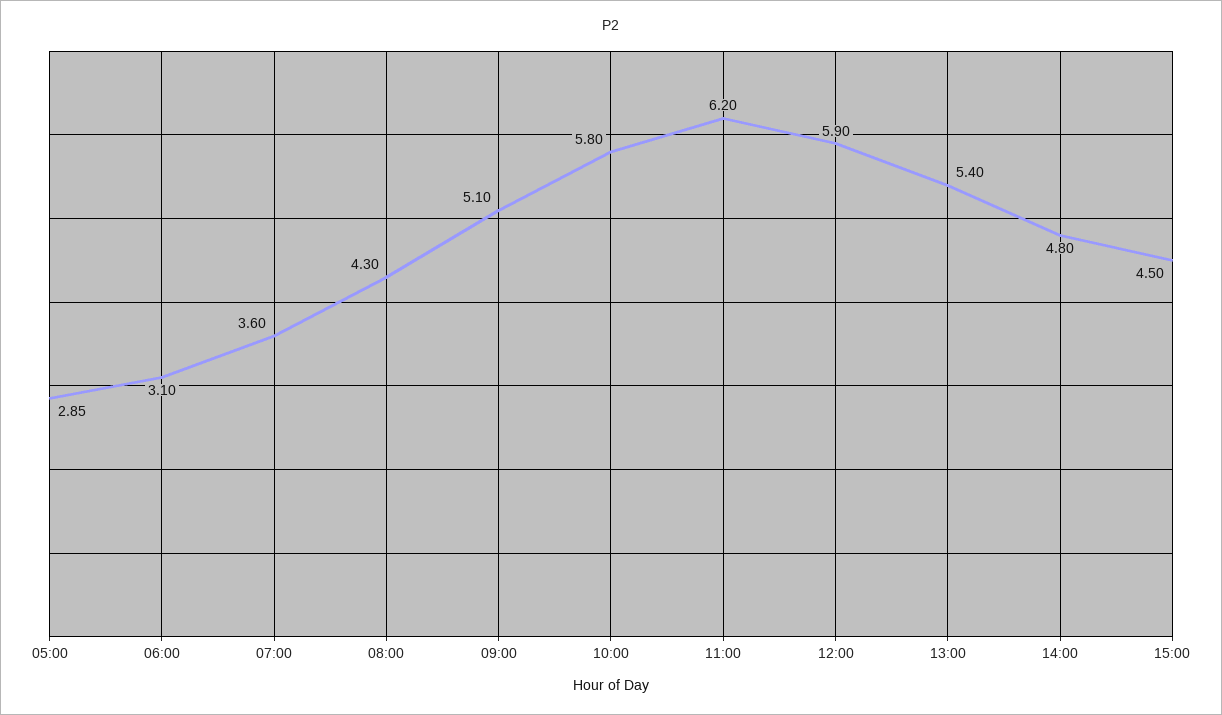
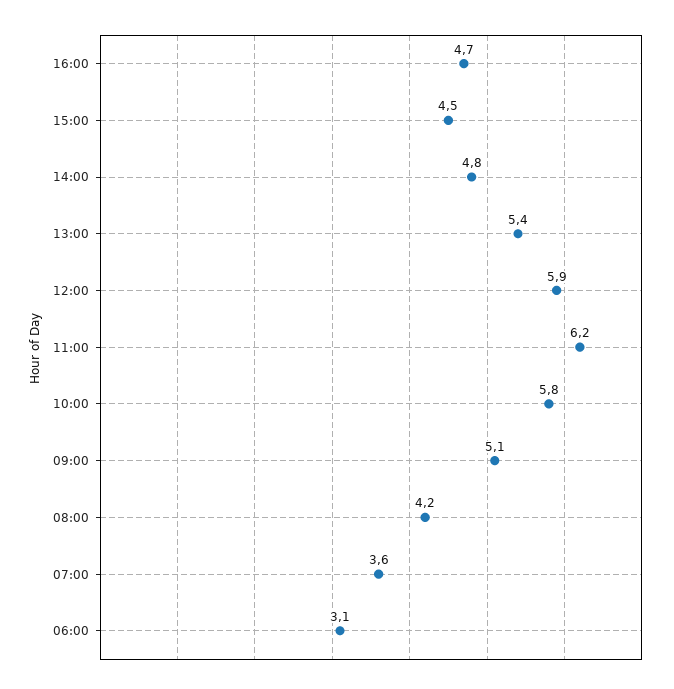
05:00: 2.85 -> none
08:00: 4.3 -> 4.2
16:00: none -> 4.7

